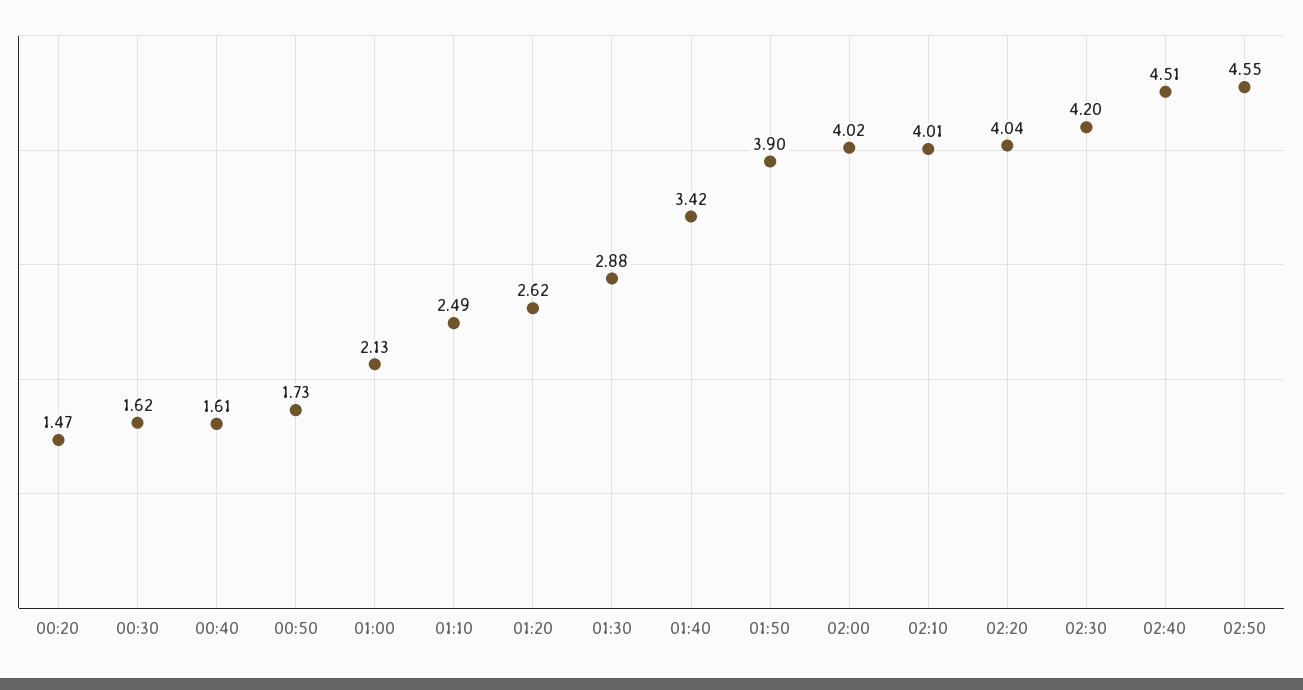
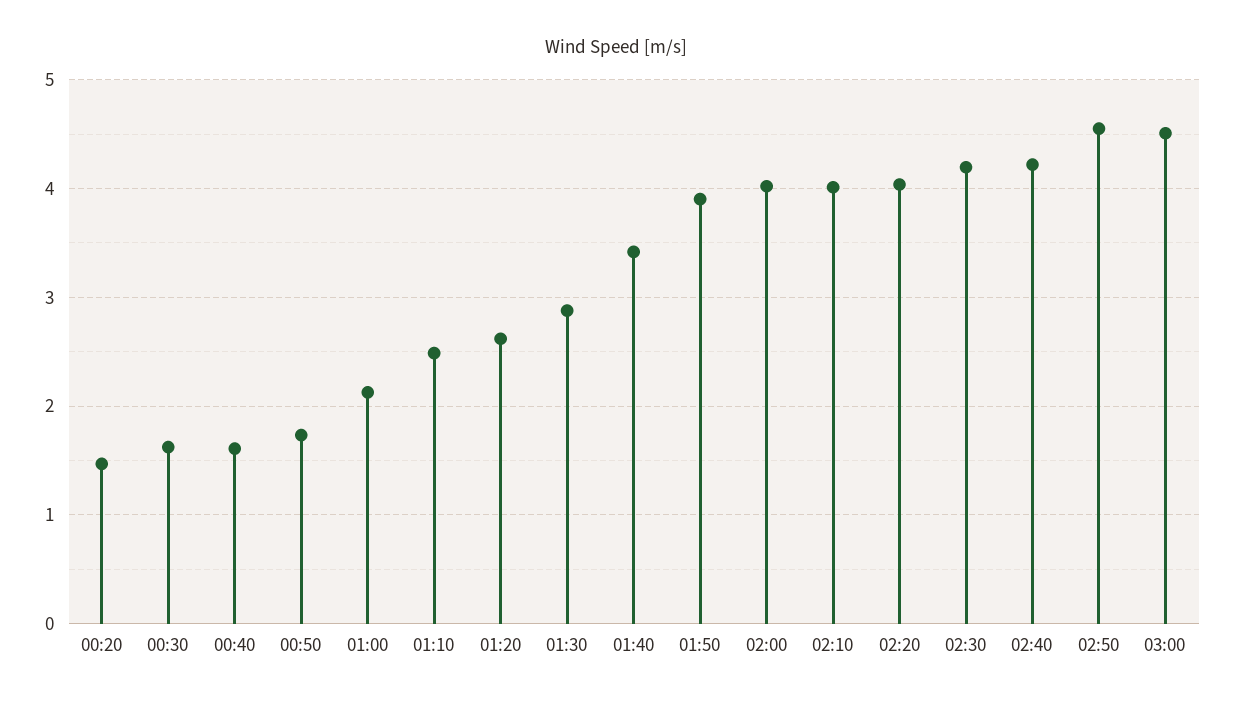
02:40: 4.51 -> 4.2
03:00: none -> 4.5

